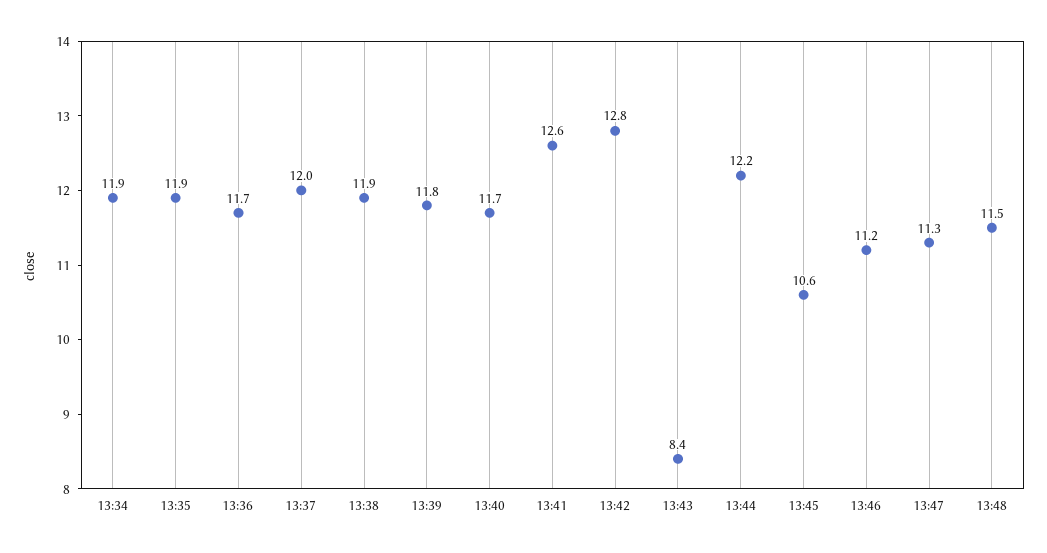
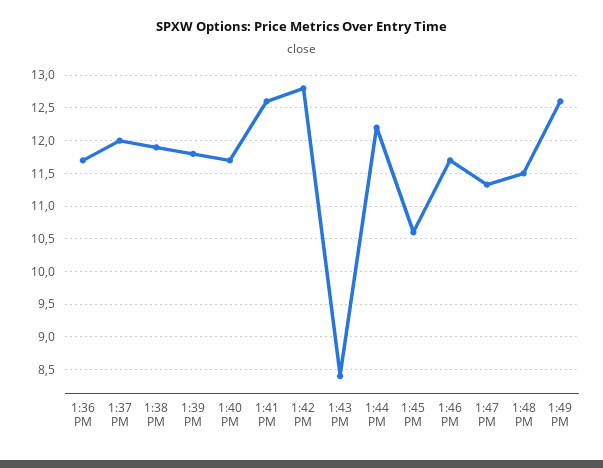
13:34: 11.9 -> none
13:35: 11.9 -> none
13:46: 11.2 -> 11.7
1:49 PM: none -> 12.6

